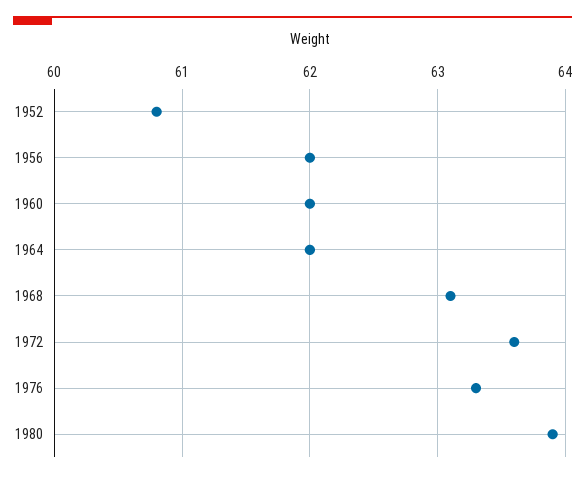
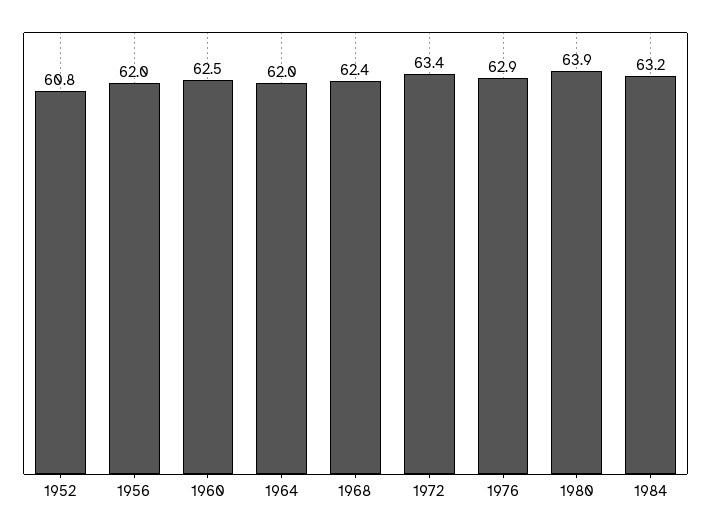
1960: 62 -> 62.5
1968: 63.1 -> 62.4
1972: 63.6 -> 63.4
1976: 63.3 -> 62.9
1984: none -> 63.2

